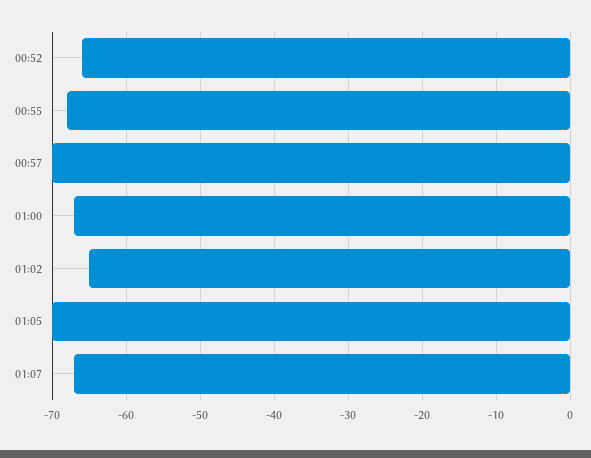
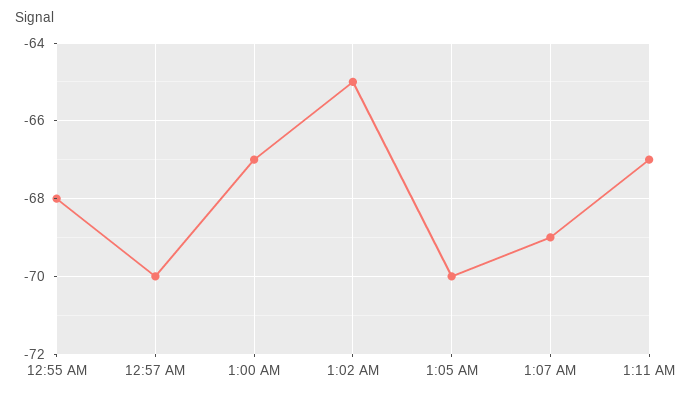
00:52: -66 -> none
01:07: -67 -> -69
1:11 AM: none -> -67

